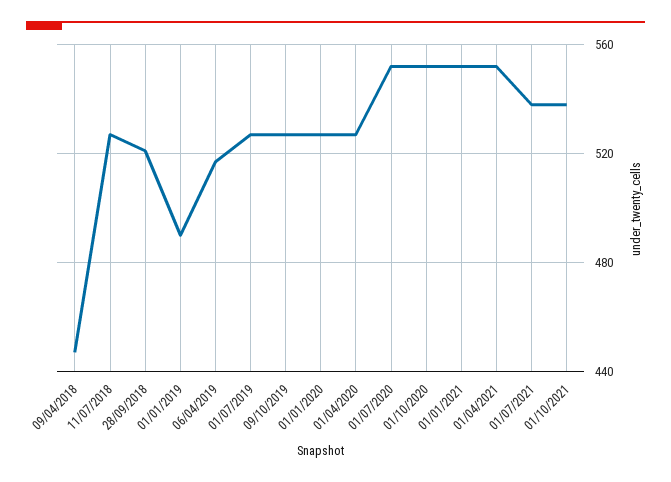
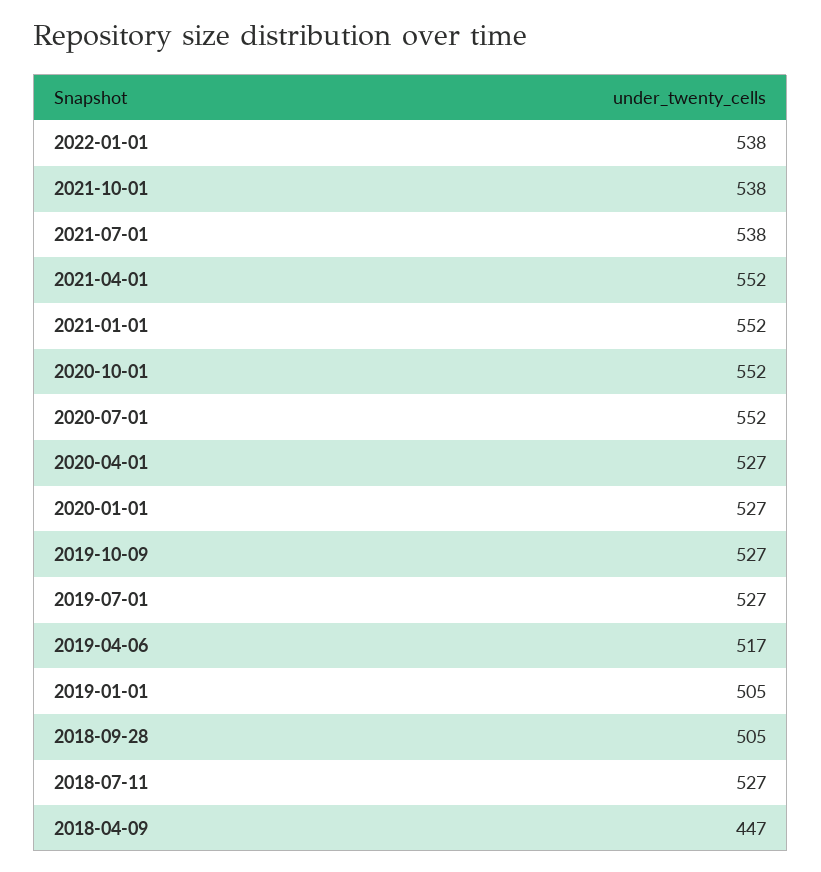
28/09/2018: 520 -> 505
01/01/2019: 490 -> 505
2022-01-01: none -> 538

